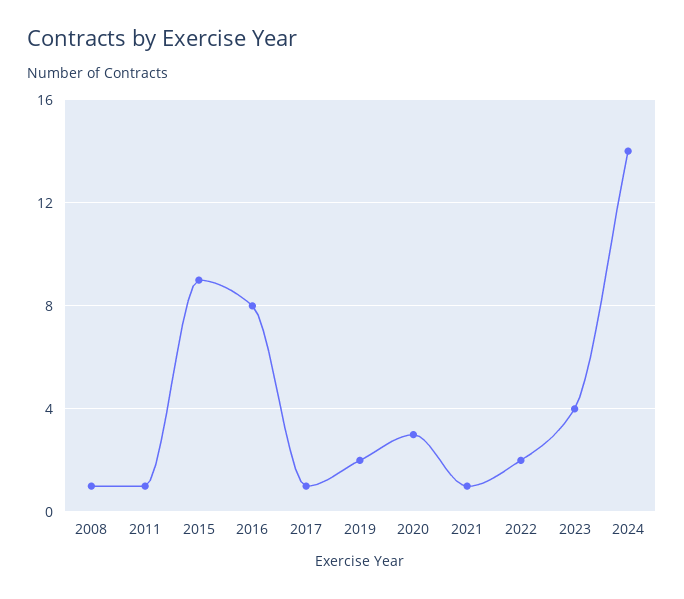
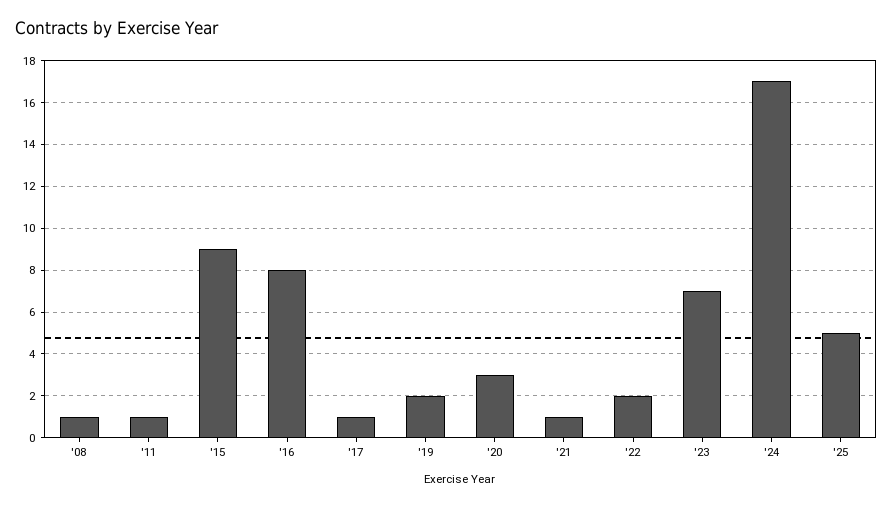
2023: 4 -> 7
2024: 14 -> 17
'25: none -> 5

